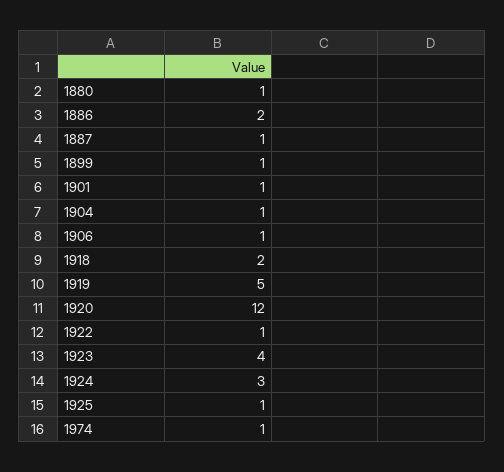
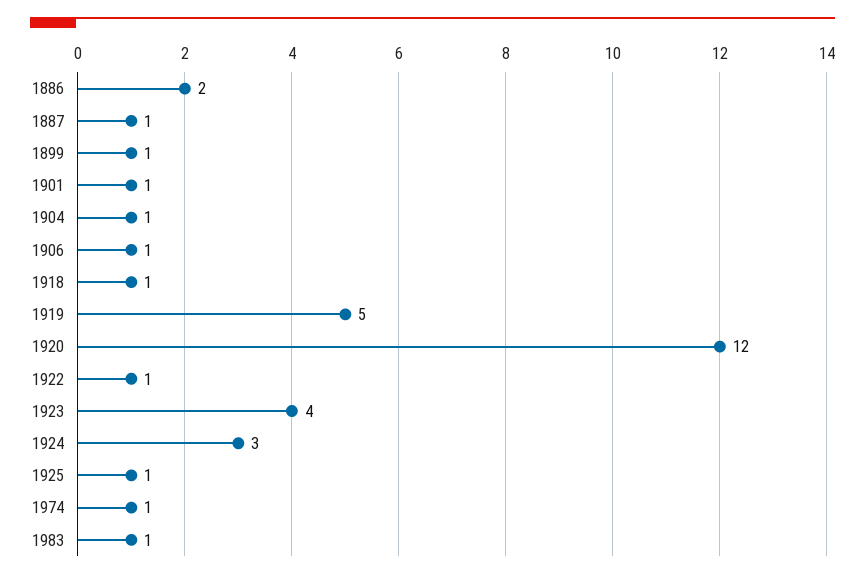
1880: 1 -> none
1918: 2 -> 1
1983: none -> 1

